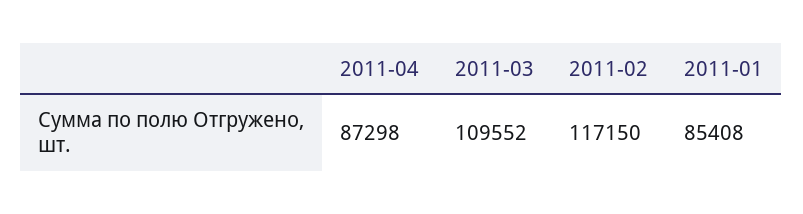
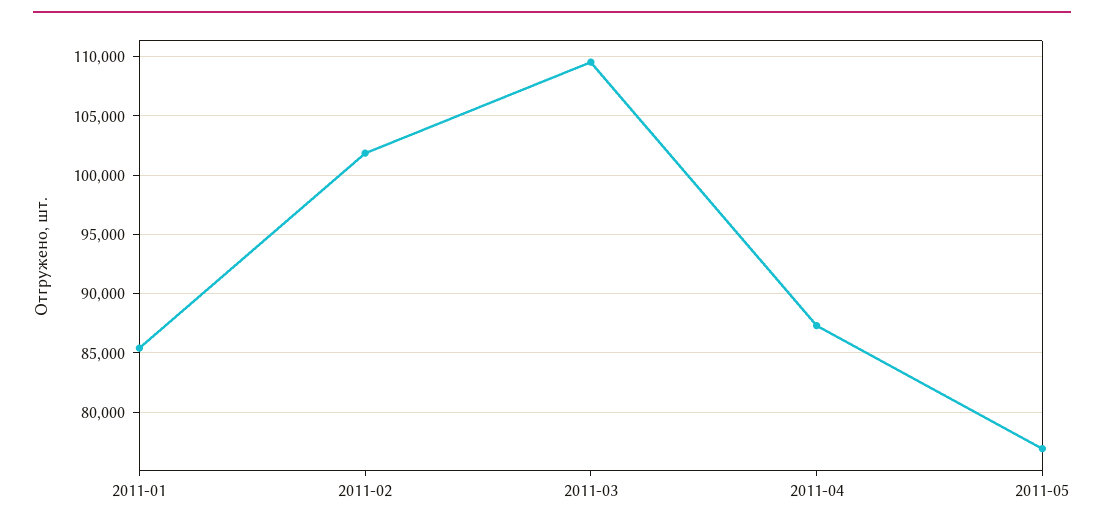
2011-02: 117150 -> 102000
2011-05: none -> 77000

